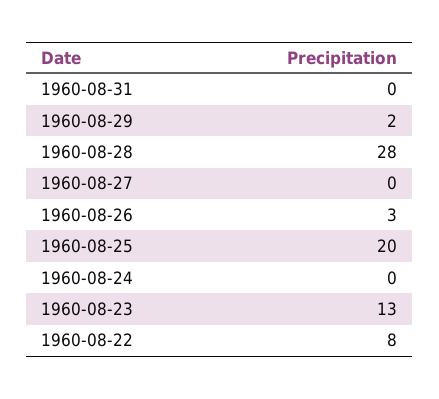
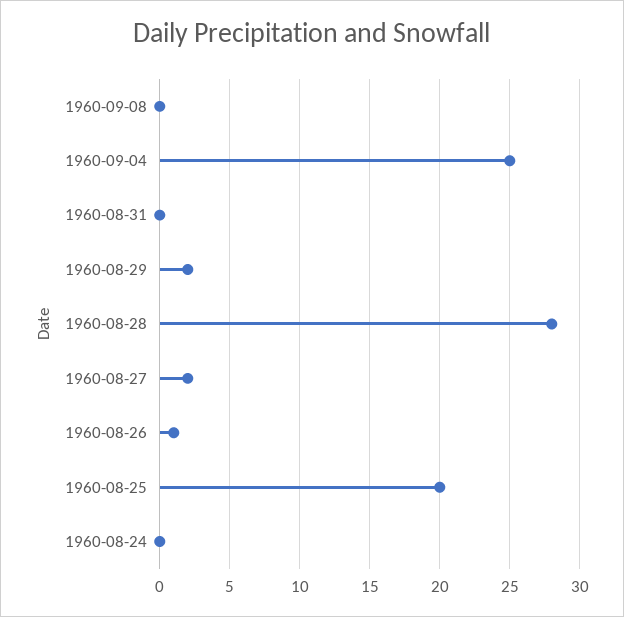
1960-08-27: 0 -> 2
1960-08-26: 3 -> 1
1960-08-23: 13 -> none
1960-08-22: 8 -> none
1960-09-08: none -> 0
1960-09-04: none -> 25

